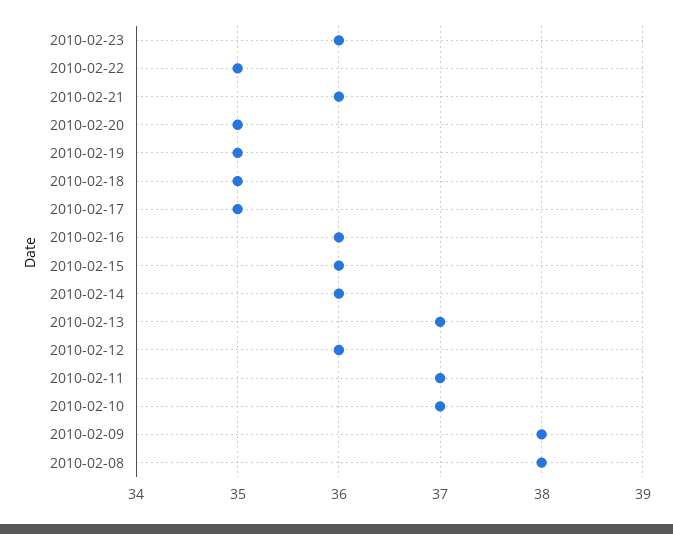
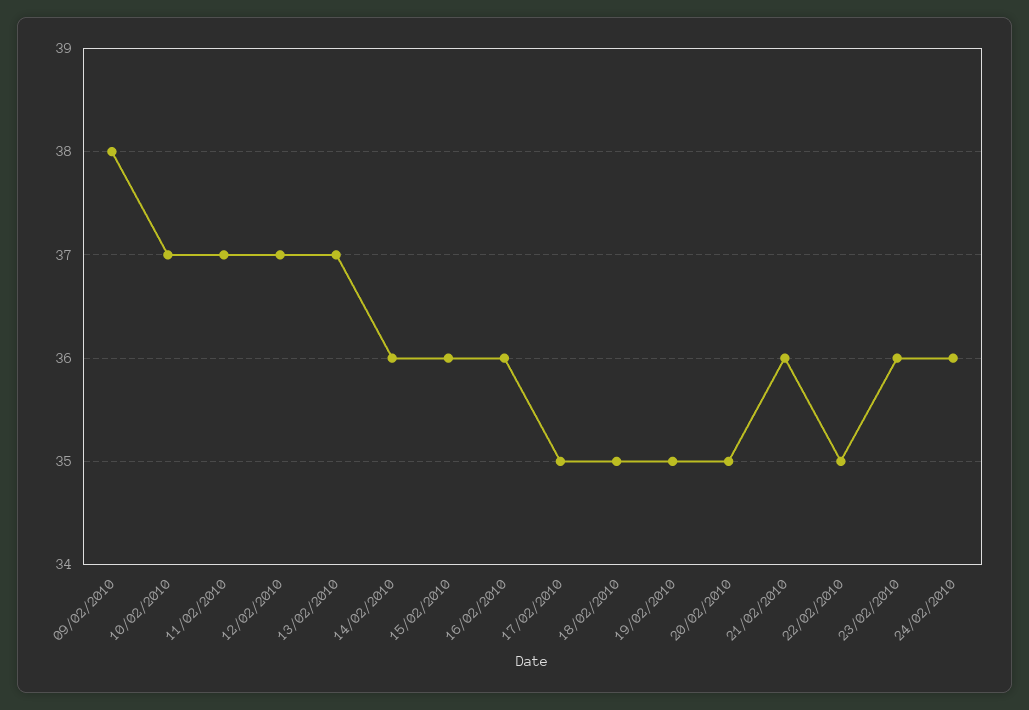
2010-02-12: 36 -> 37
2010-02-08: 38 -> none
24/02/2010: none -> 36

